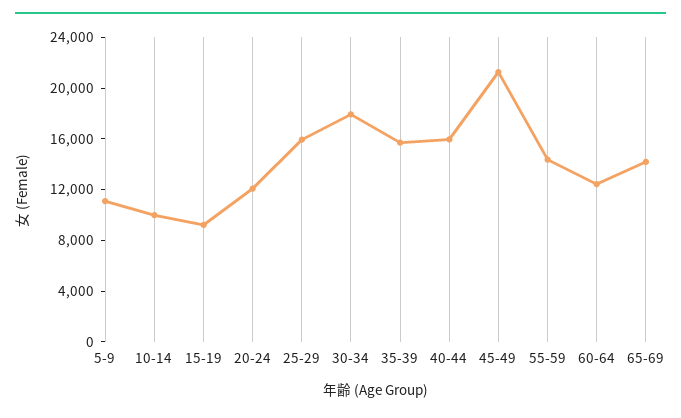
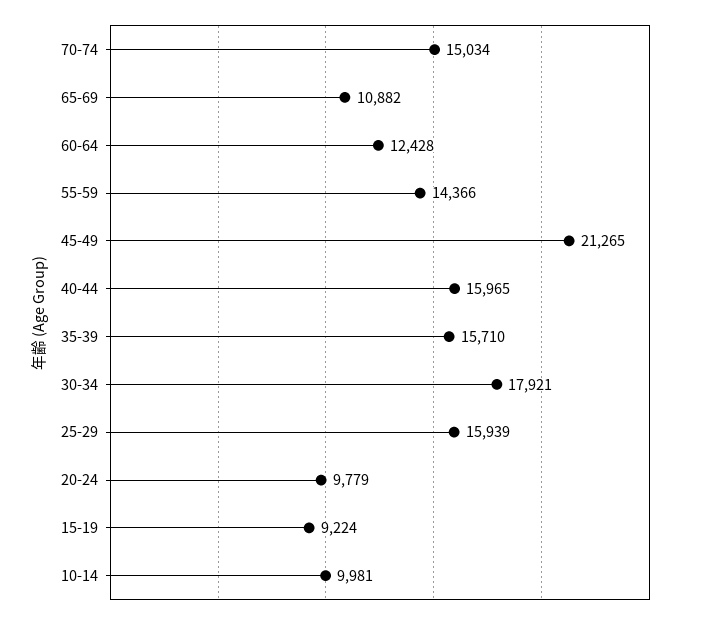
5-9: 11000 -> none
20-24: 12000 -> 9779
65-69: 14000 -> 10882
70-74: none -> 15034

